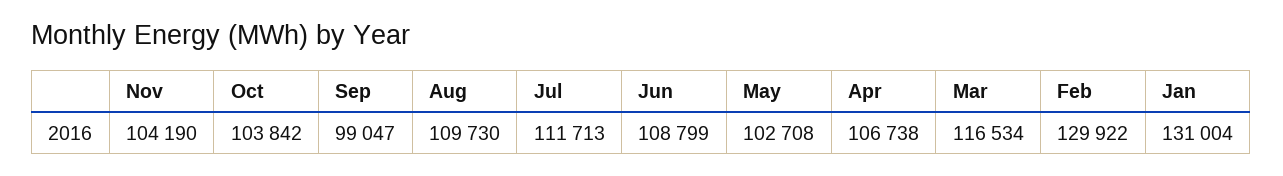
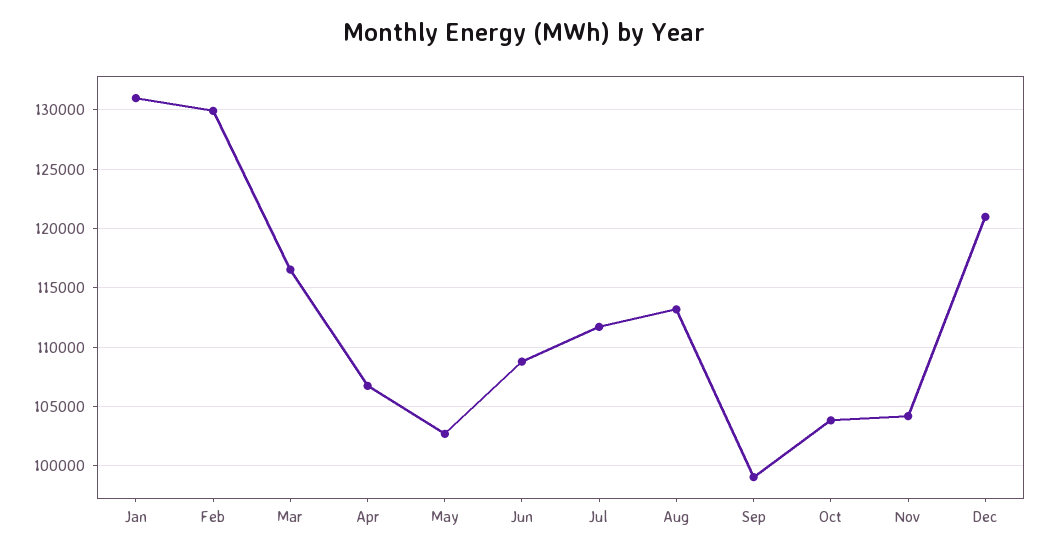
Aug: 109730 -> 113000
Dec: none -> 121000

